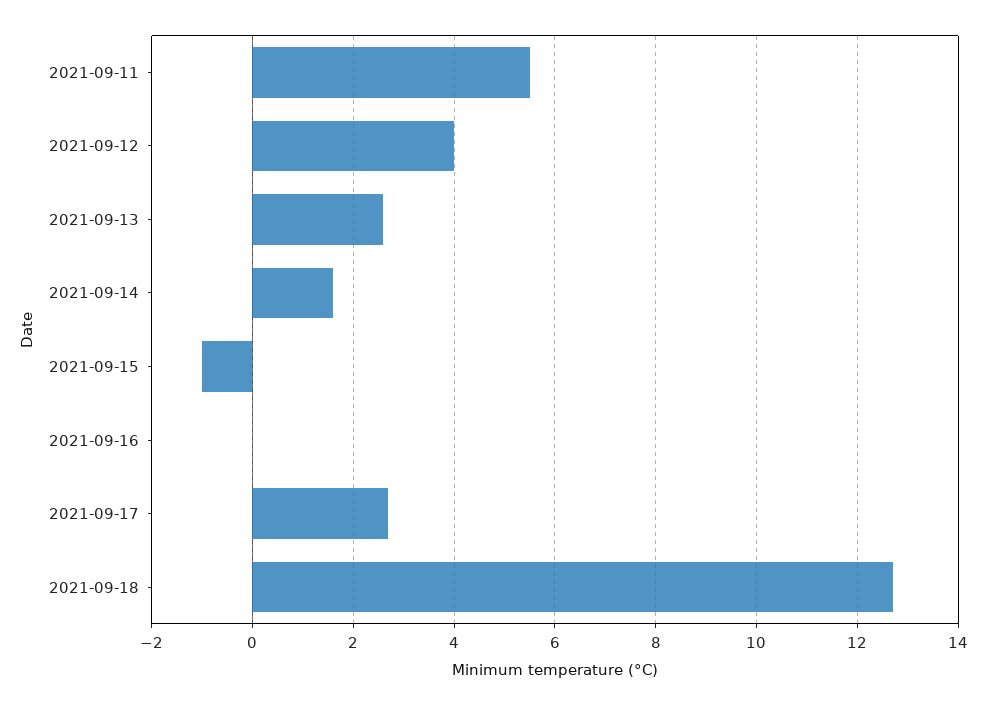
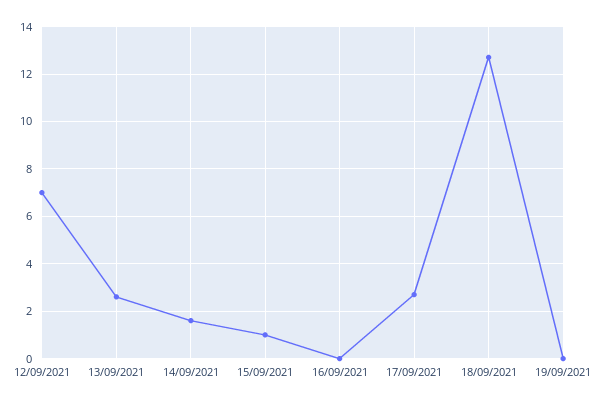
2021-09-11: 5.5 -> none
2021-09-12: 4 -> 7
2021-09-15: -1 -> 1
19/09/2021: none -> 0

